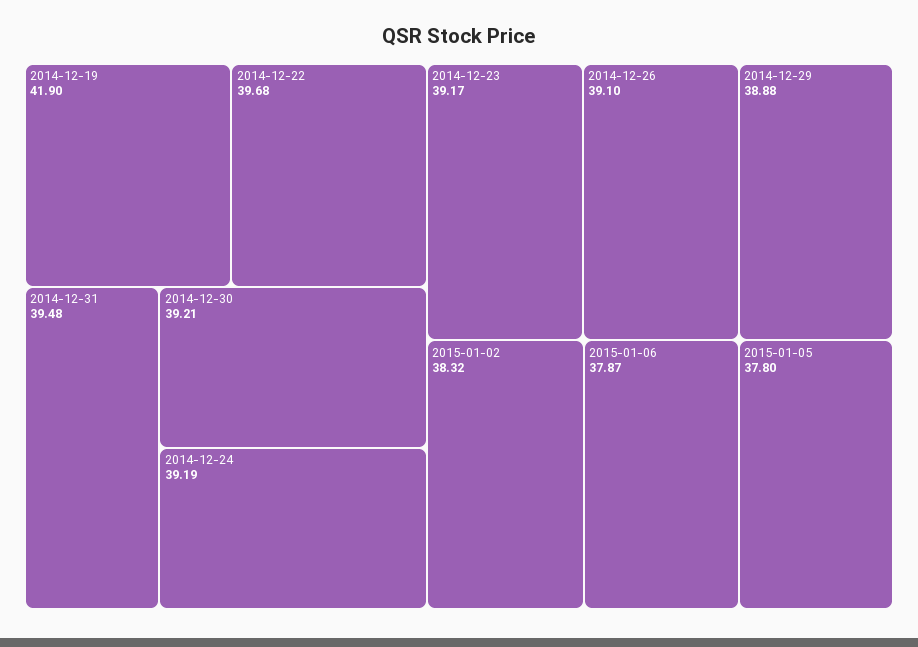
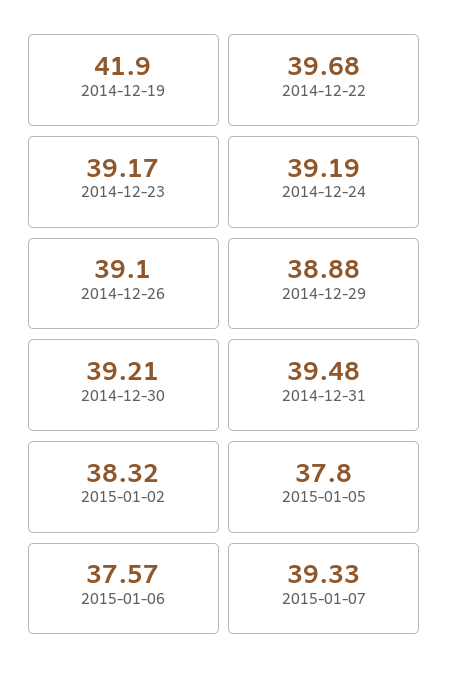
2015-01-06: 37.87 -> 37.57
2015-01-07: none -> 39.33

